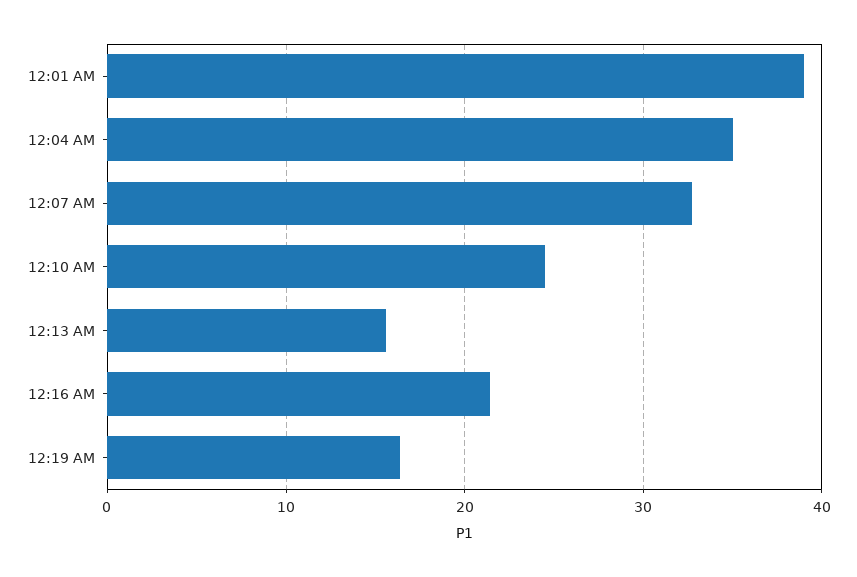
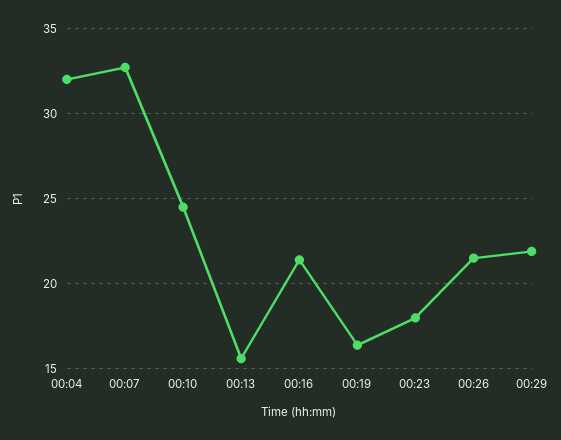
12:01 AM: 39 -> none
12:04 AM: 35 -> 32
00:23: none -> 18
00:26: none -> 21.5
00:29: none -> 22

